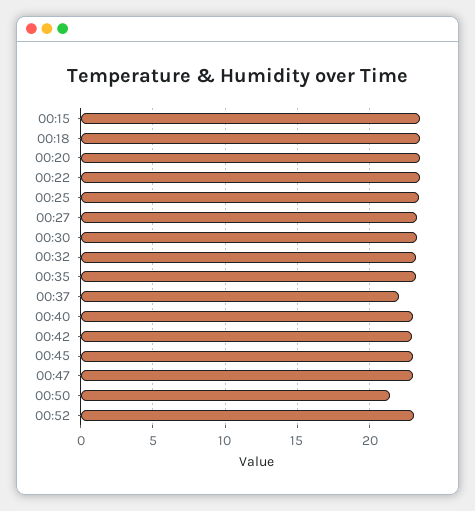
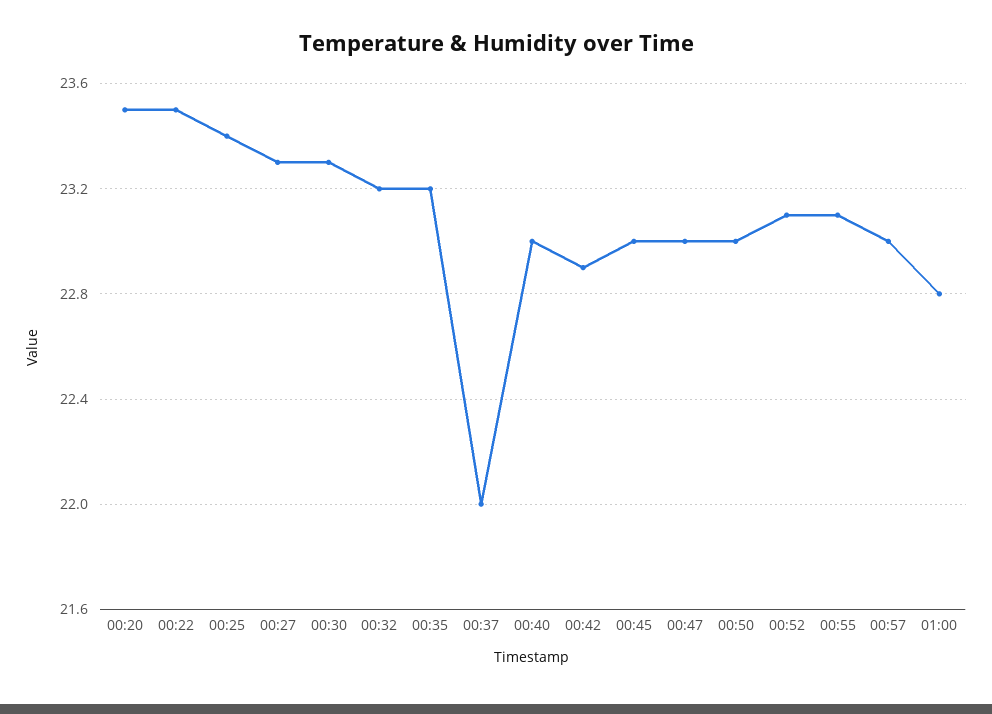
00:15: 23.5 -> none
00:18: 23.5 -> none
00:50: 21.5 -> 23
00:55: none -> 23.1
00:57: none -> 23
01:00: none -> 22.8

